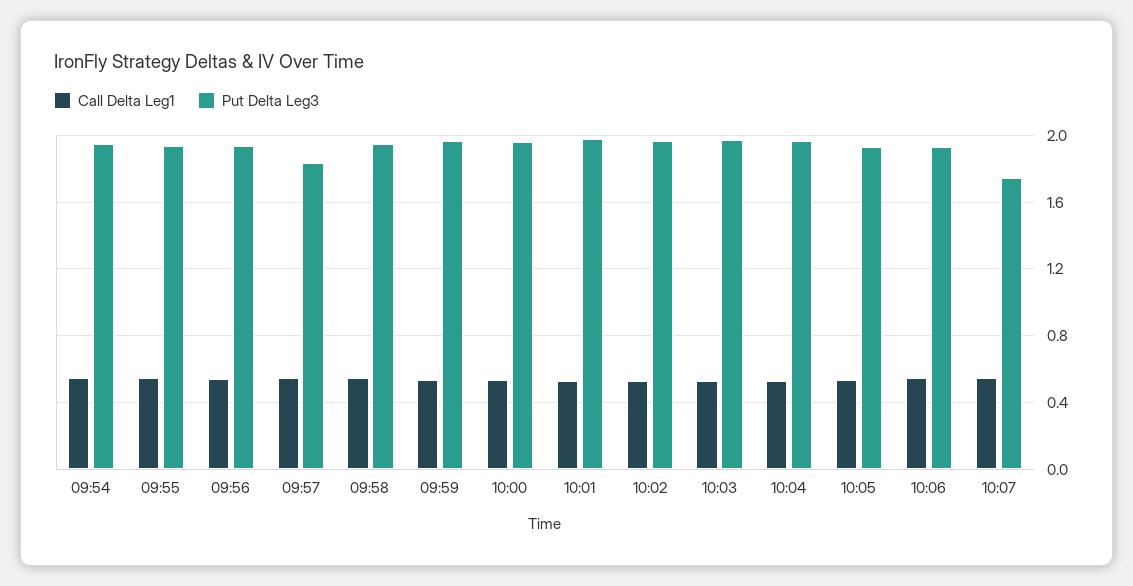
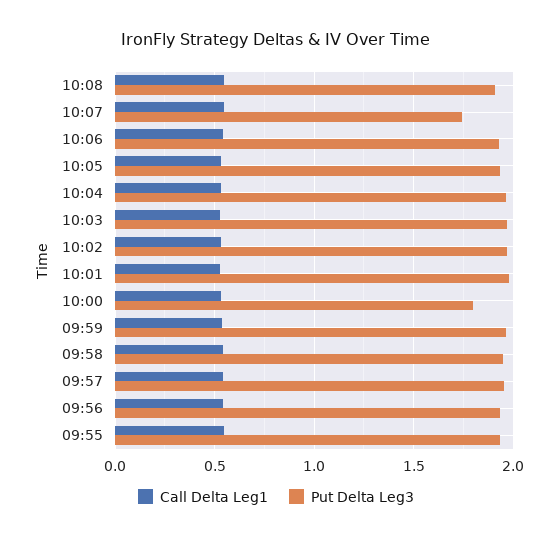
Call Delta Leg1, 09:54: 0.55 -> none
Put Delta Leg3, 09:54: 1.95 -> none
Put Delta Leg3, 09:57: 1.85 -> 1.95
Put Delta Leg3, 10:00: 1.95 -> 1.8
Call Delta Leg1, 10:08: none -> 0.55
Put Delta Leg3, 10:08: none -> 1.9

